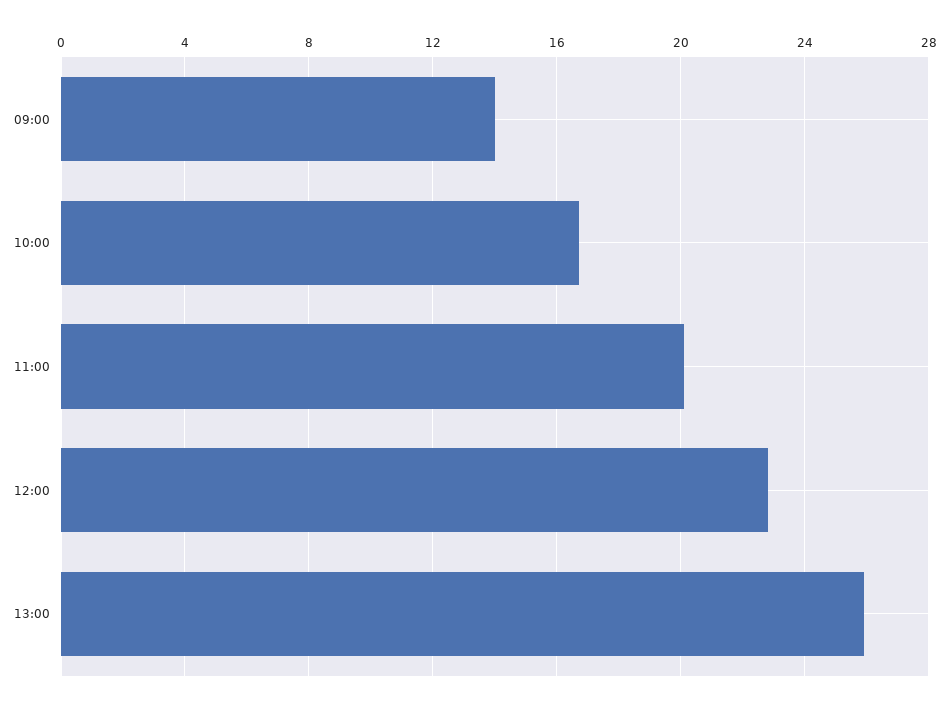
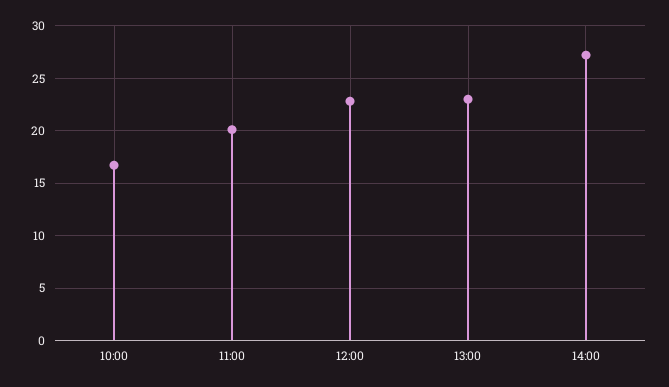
09:00: 14 -> none
13:00: 26 -> 23
14:00: none -> 27

